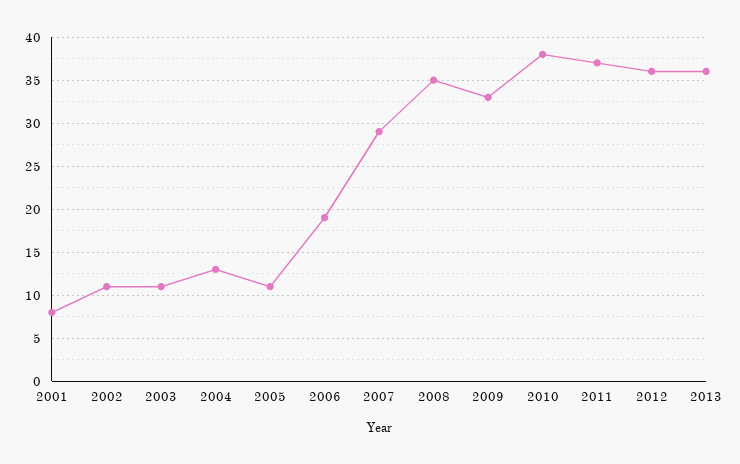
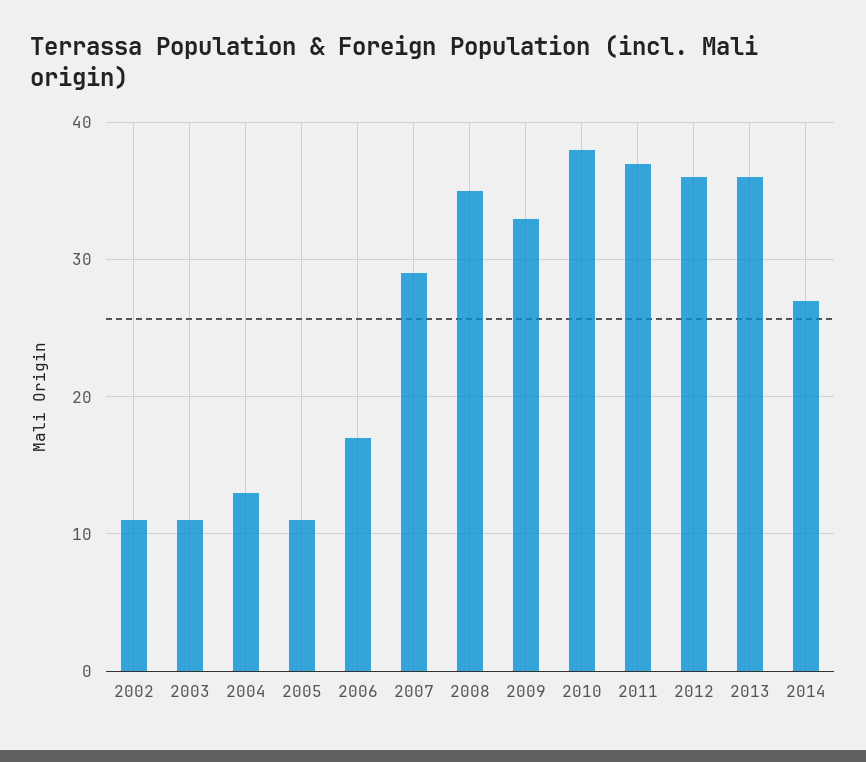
2001: 8 -> none
2006: 19 -> 17
2014: none -> 27

